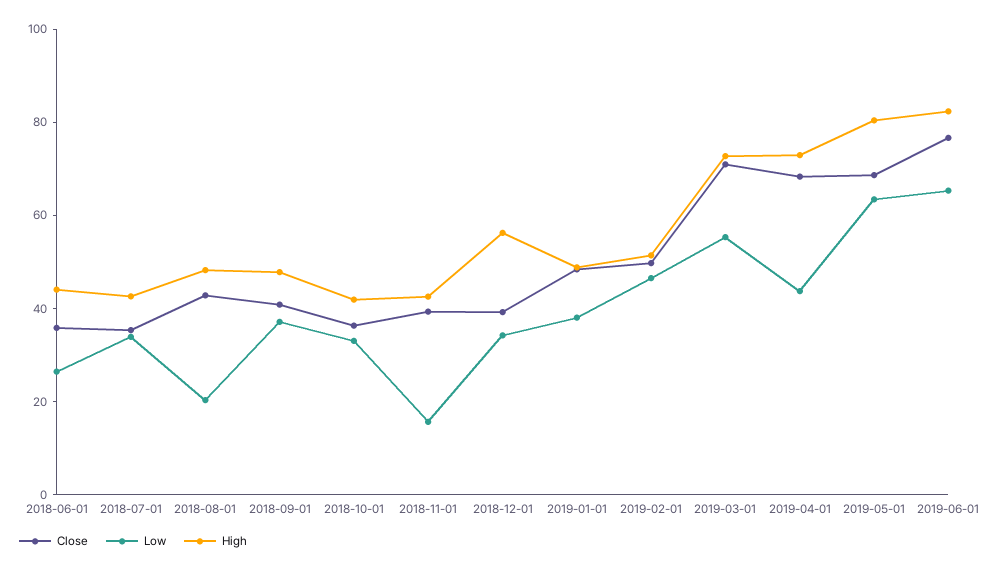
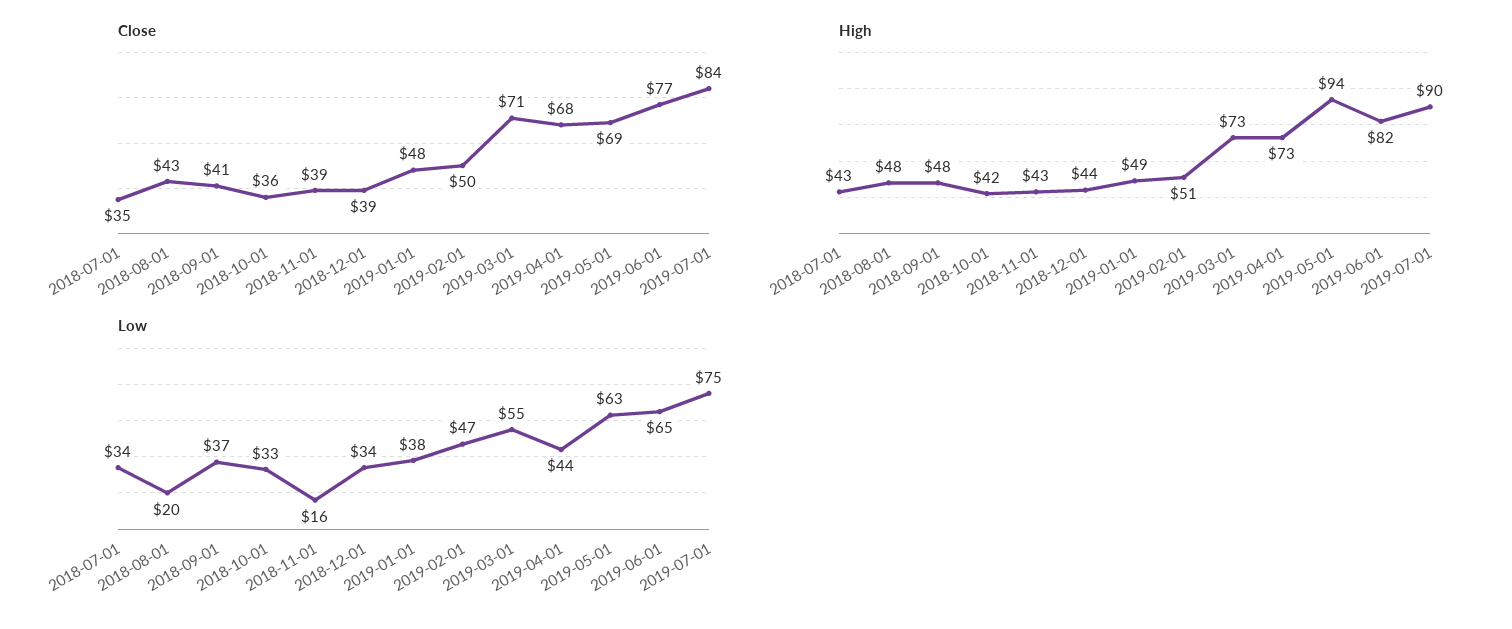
Close, 2018-06-01: 35 -> none
Low, 2018-06-01: 25 -> none
High, 2018-06-01: 45 -> none
High, 2018-12-01: 55 -> 44
High, 2019-05-01: 80 -> 94
Close, 2019-07-01: none -> 84
High, 2019-07-01: none -> 90
Low, 2019-07-01: none -> 75

